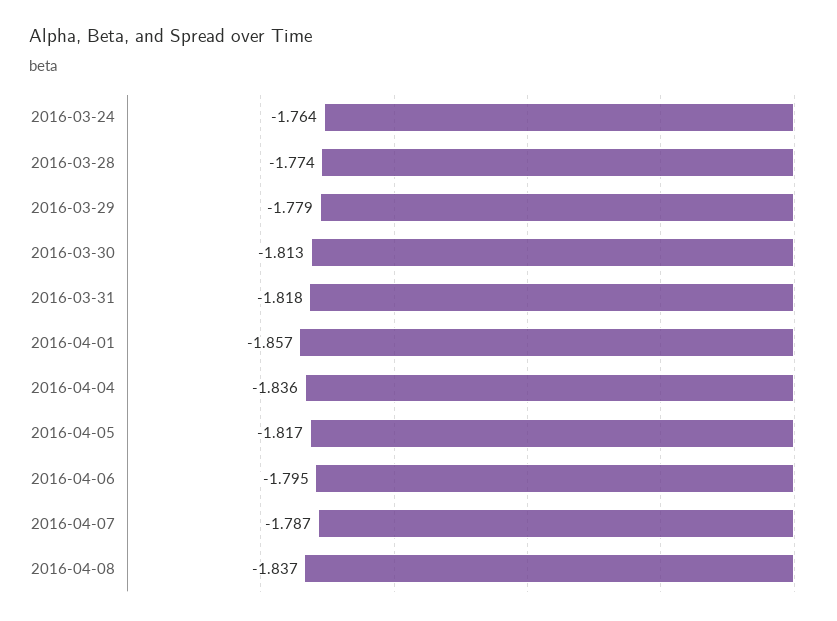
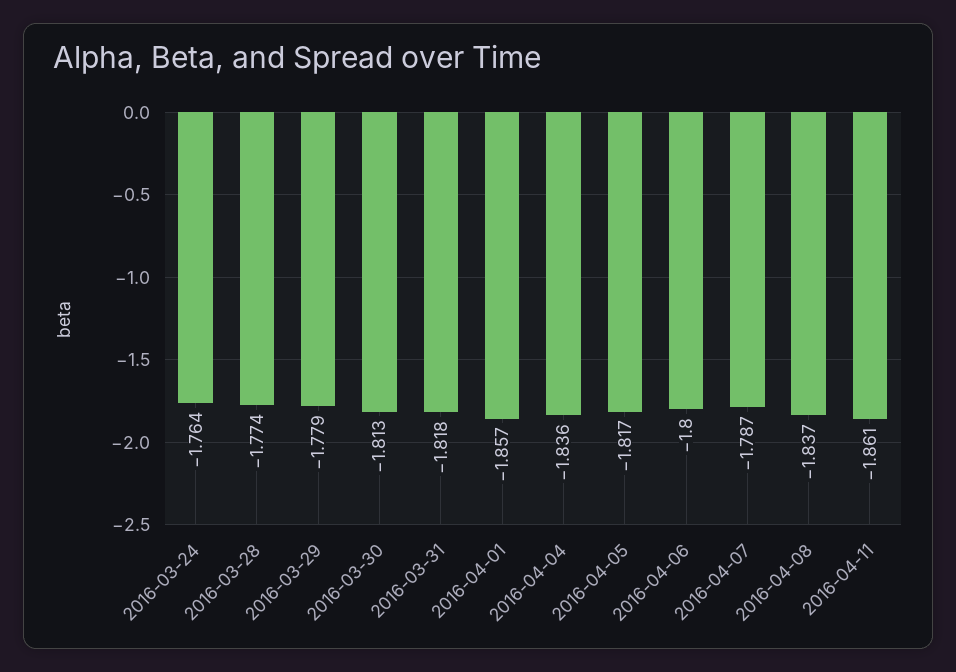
2016-04-06: -1.795 -> -1.8
2016-04-11: none -> -1.861

